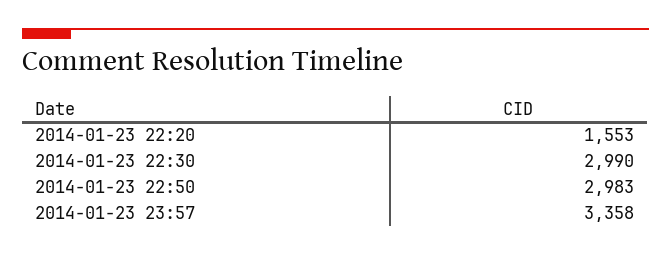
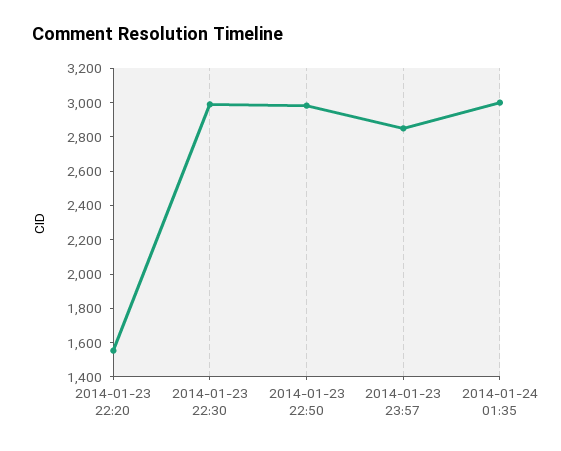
2014-01-23 23:57: 3358 -> 2850
2014-01-24 01:35: none -> 3000

